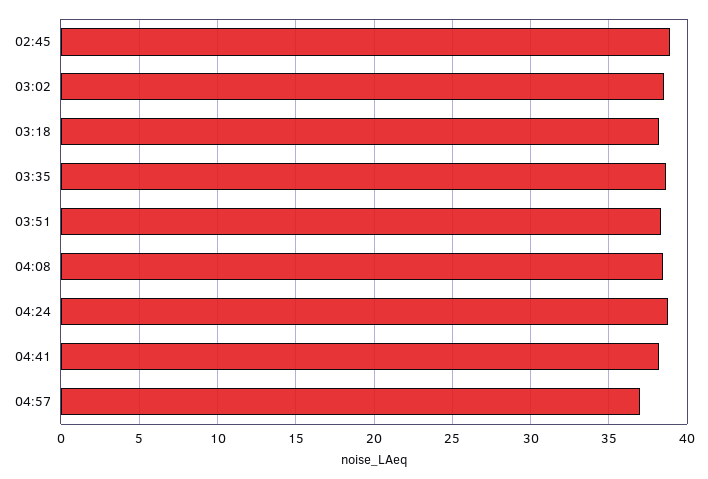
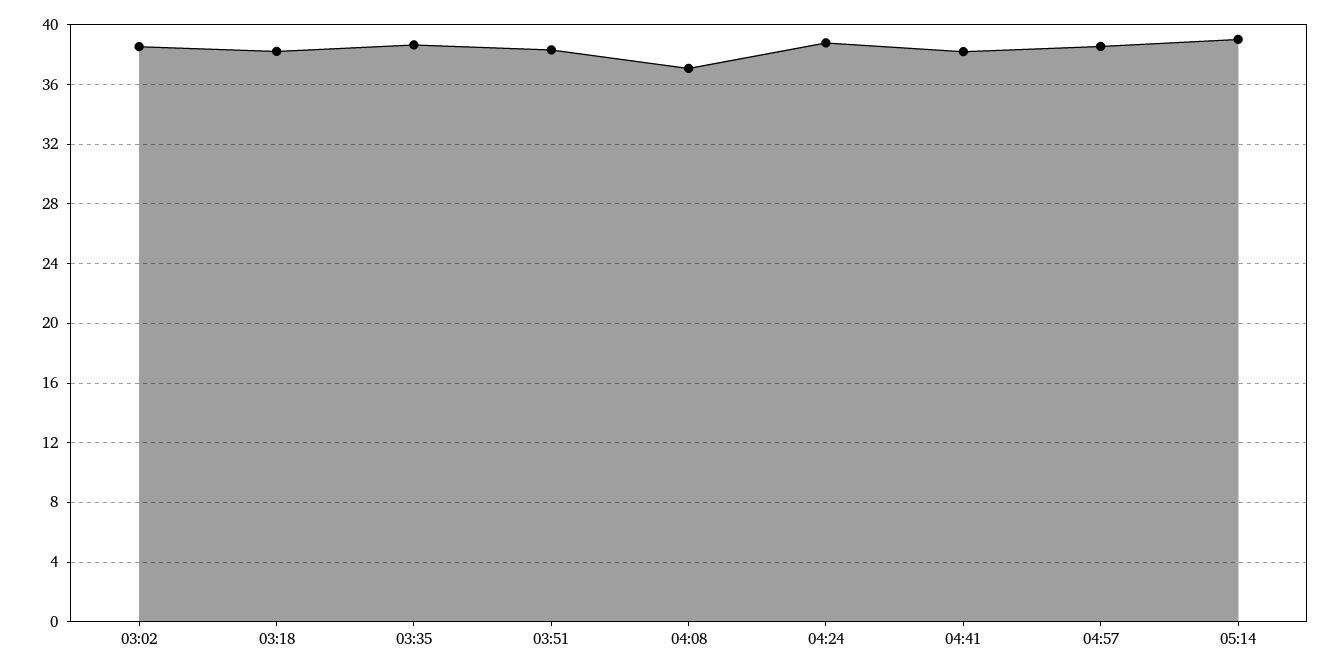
02:45: 39 -> none
04:08: 38.5 -> 37
04:57: 37 -> 38.5
05:14: none -> 39

